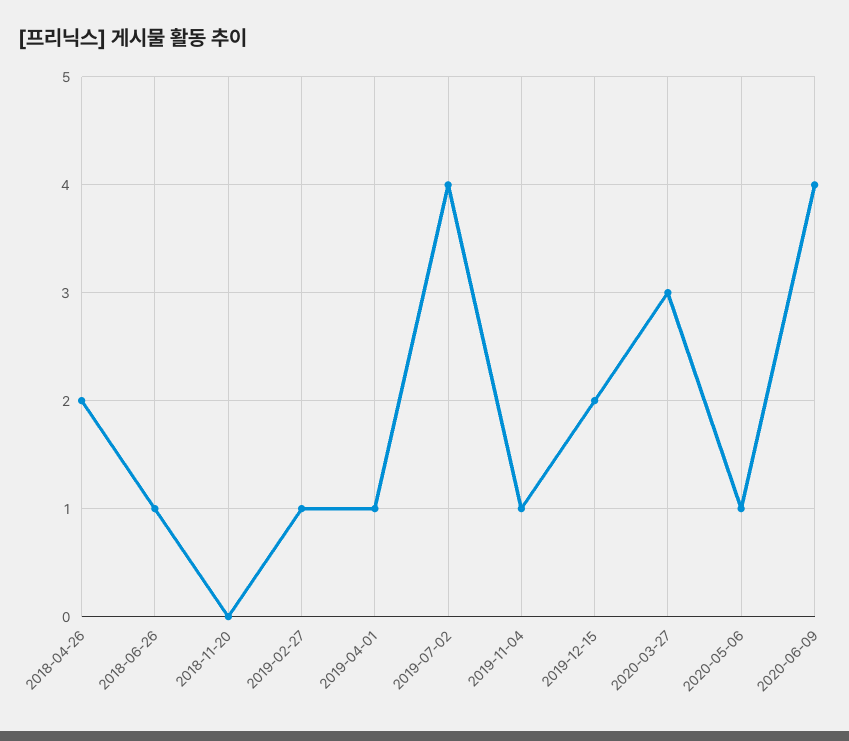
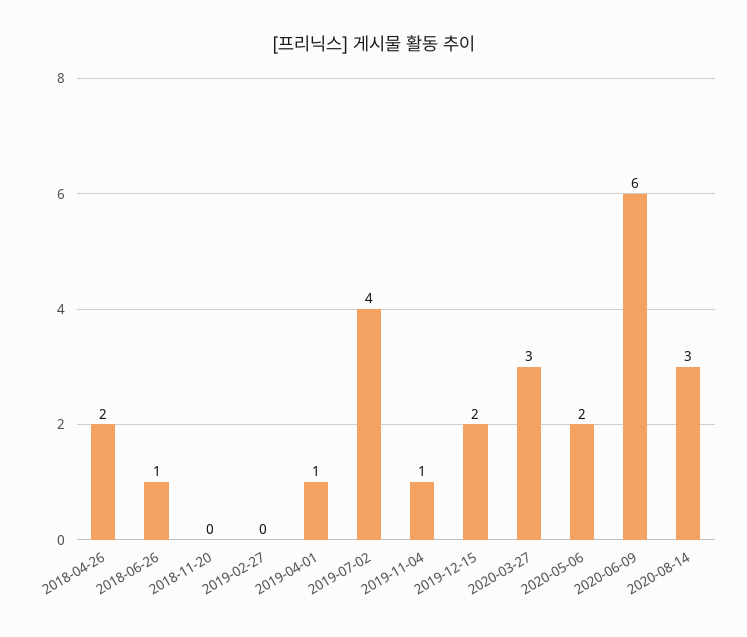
2019-02-27: 1 -> 0
2020-05-06: 1 -> 2
2020-06-09: 4 -> 6
2020-08-14: none -> 3

